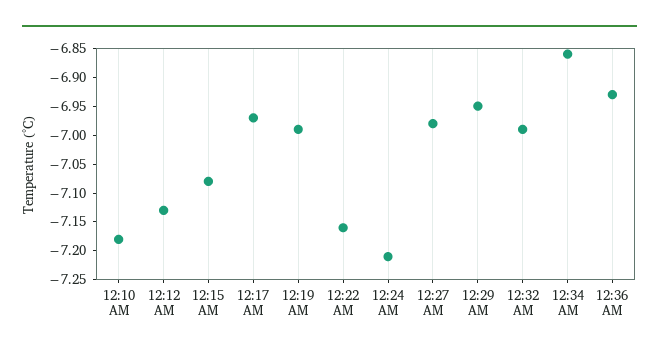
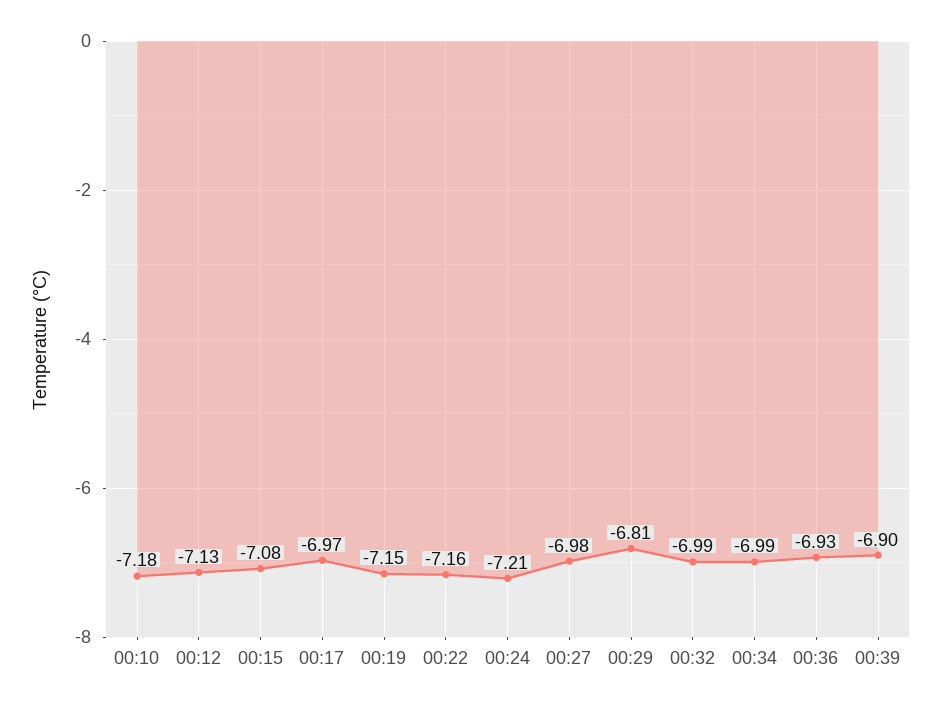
12:19 AM: -7 -> -7.15
12:29 AM: -6.95 -> -6.81
12:34 AM: -6.85 -> -6.99
00:39: none -> -6.9

